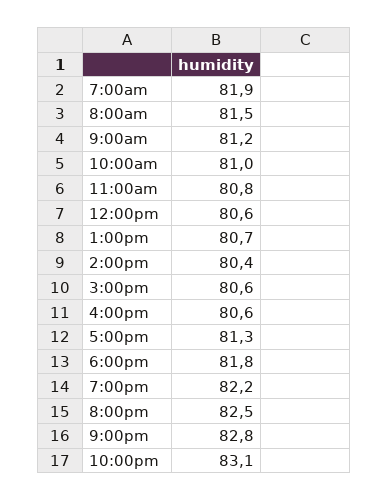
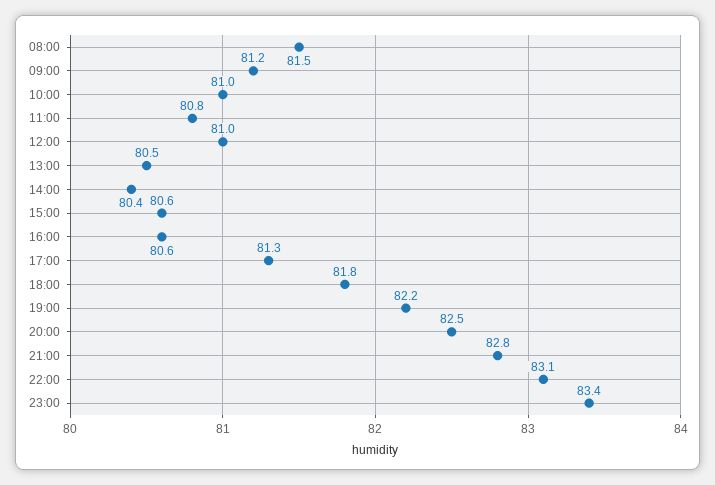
7:00am: 81.9 -> none
12:00pm: 80.6 -> 81
1:00pm: 80.7 -> 80.5
23:00: none -> 83.4

